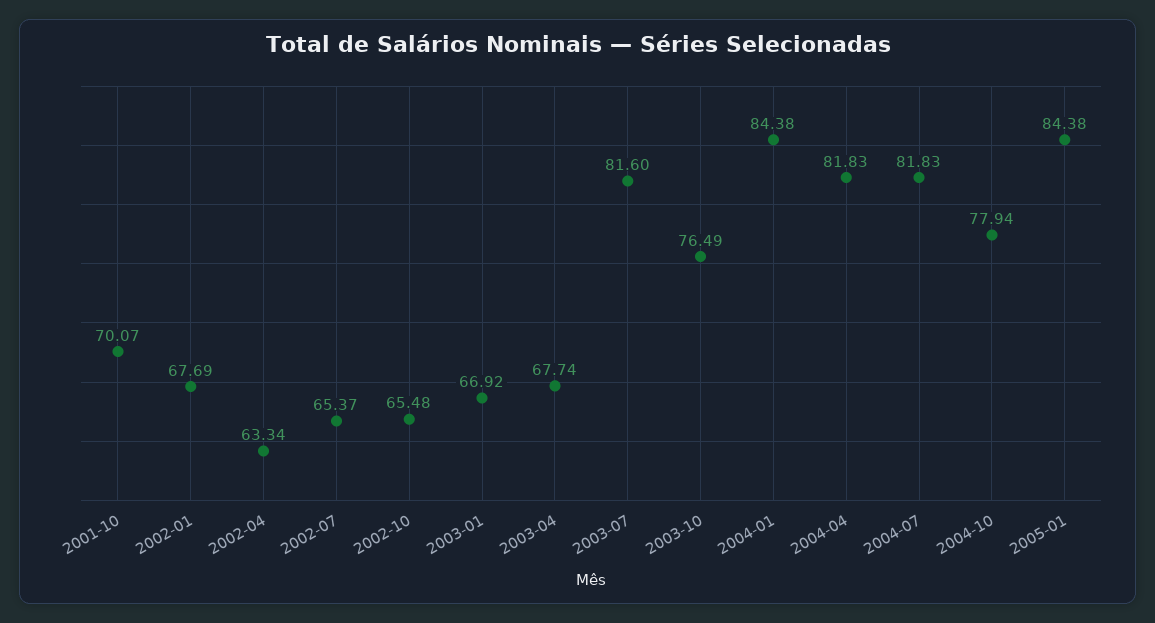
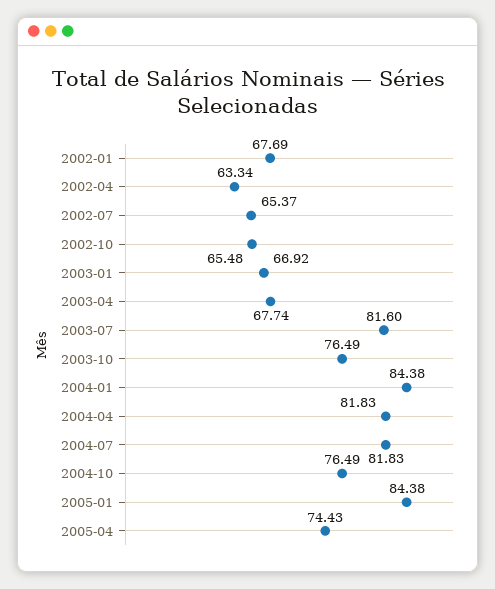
2001-10: 70.07 -> none
2004-10: 77.94 -> 76.49
2005-04: none -> 74.43

